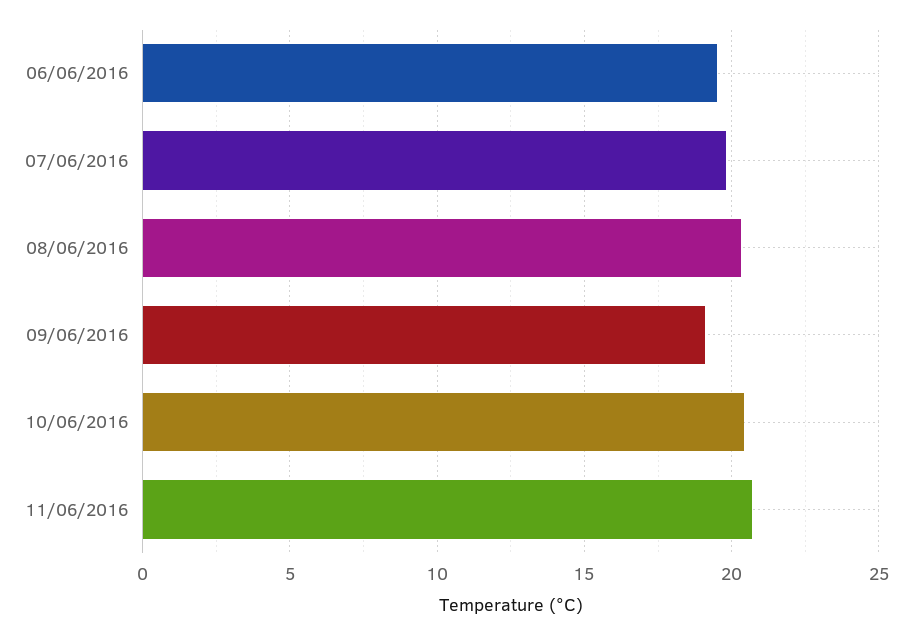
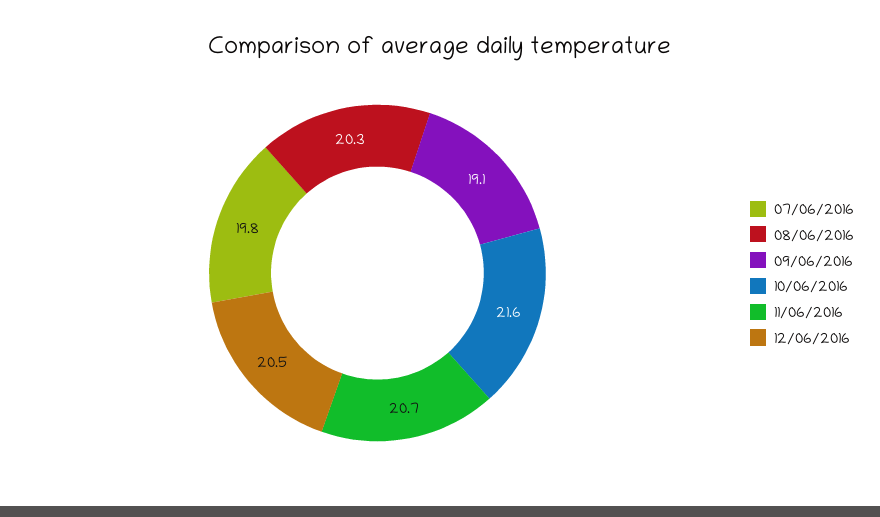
06/06/2016: 19.5 -> none
10/06/2016: 20.5 -> 21.6
12/06/2016: none -> 20.5

